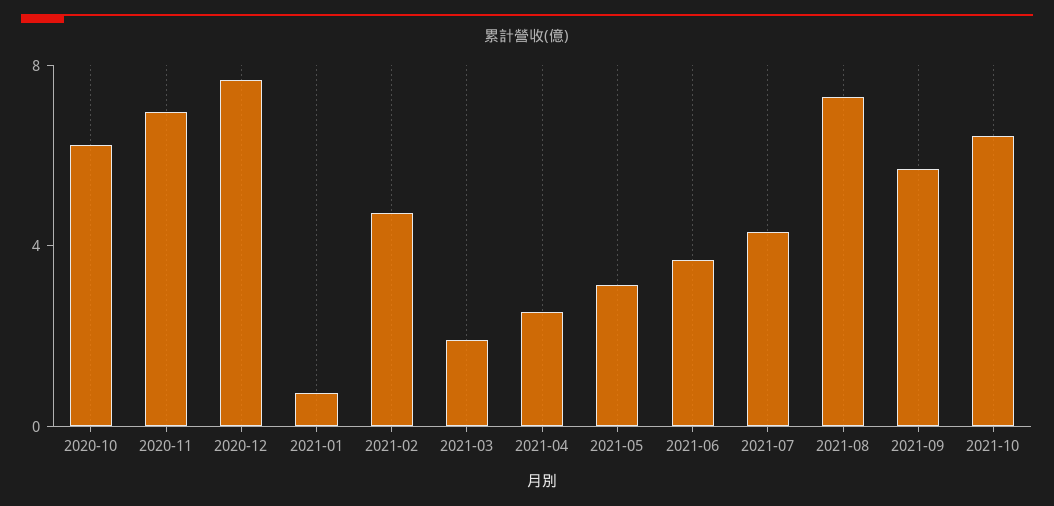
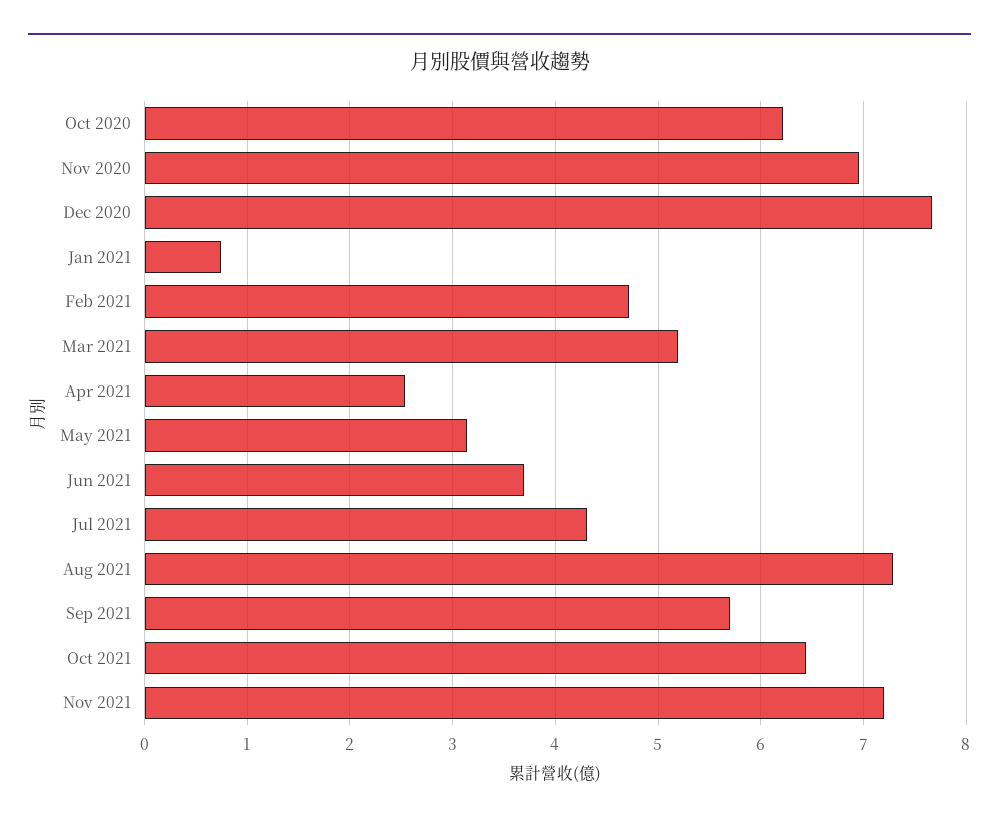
2021-03: 2 -> 5.2
Nov 2021: none -> 7.2

